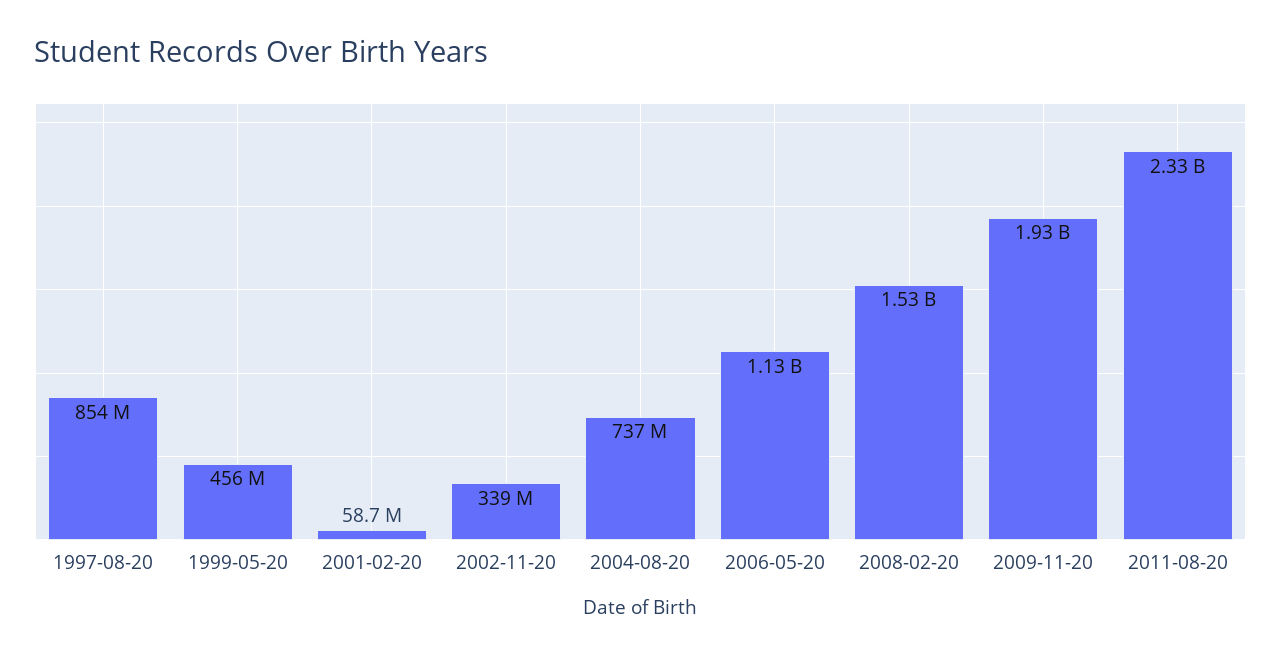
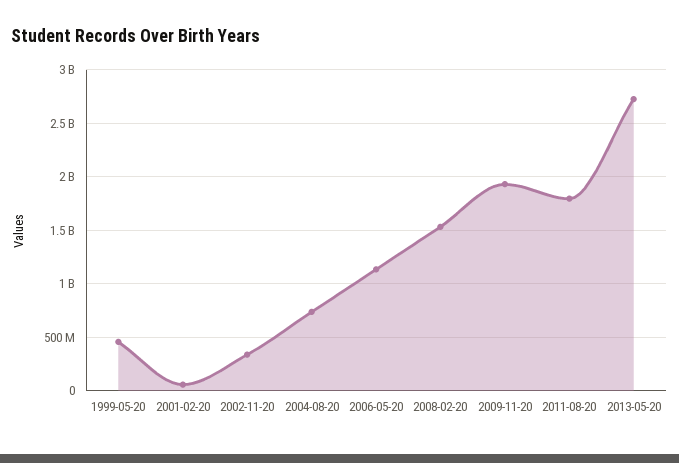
1997-08-20: 854000000 -> none
2011-08-20: 2330000000 -> 1800000000
2013-05-20: none -> 2700000000

